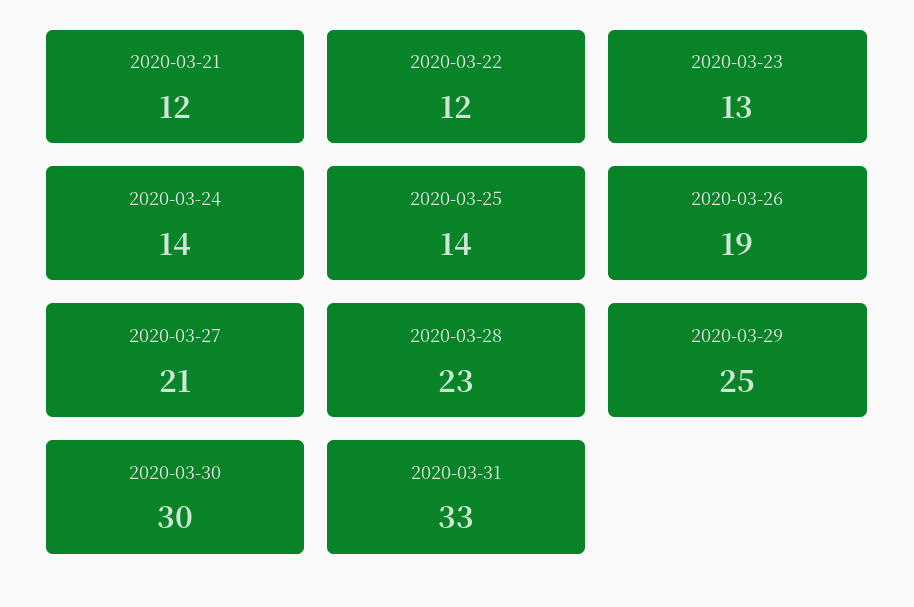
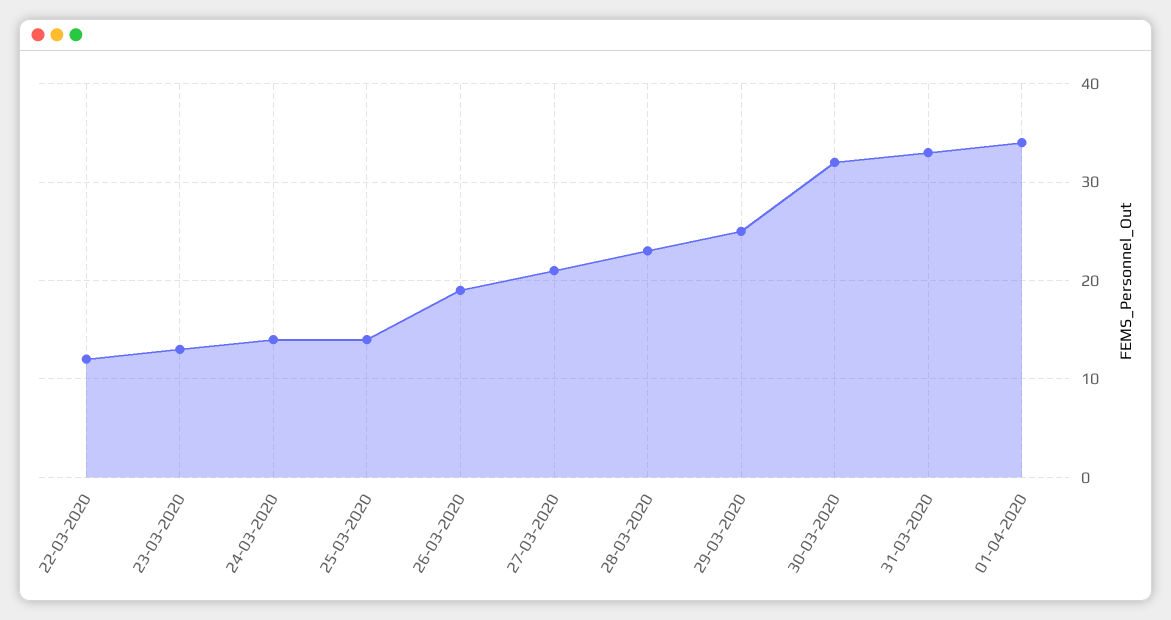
2020-03-21: 12 -> none
2020-03-30: 30 -> 32
01-04-2020: none -> 34

